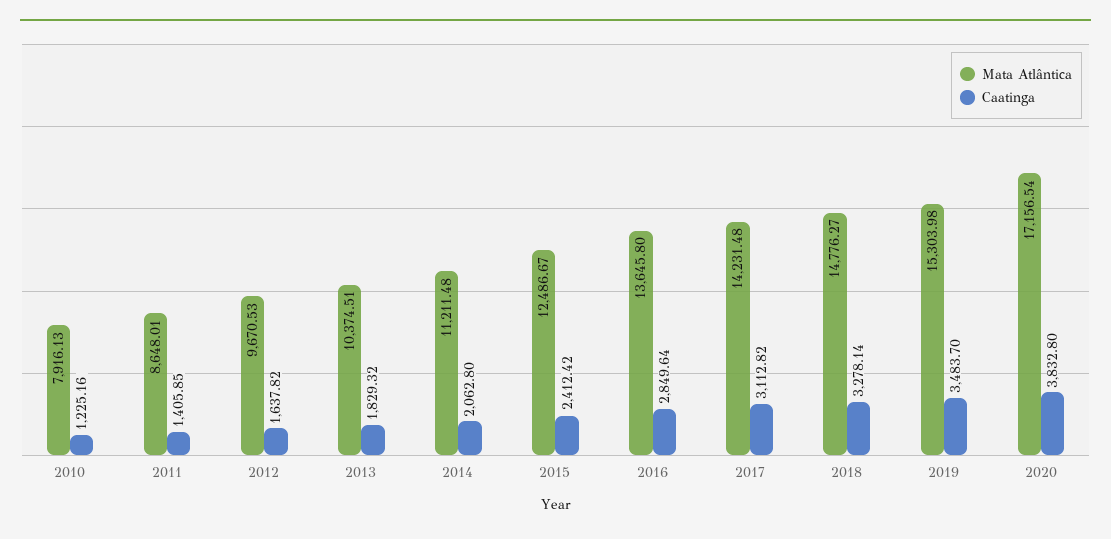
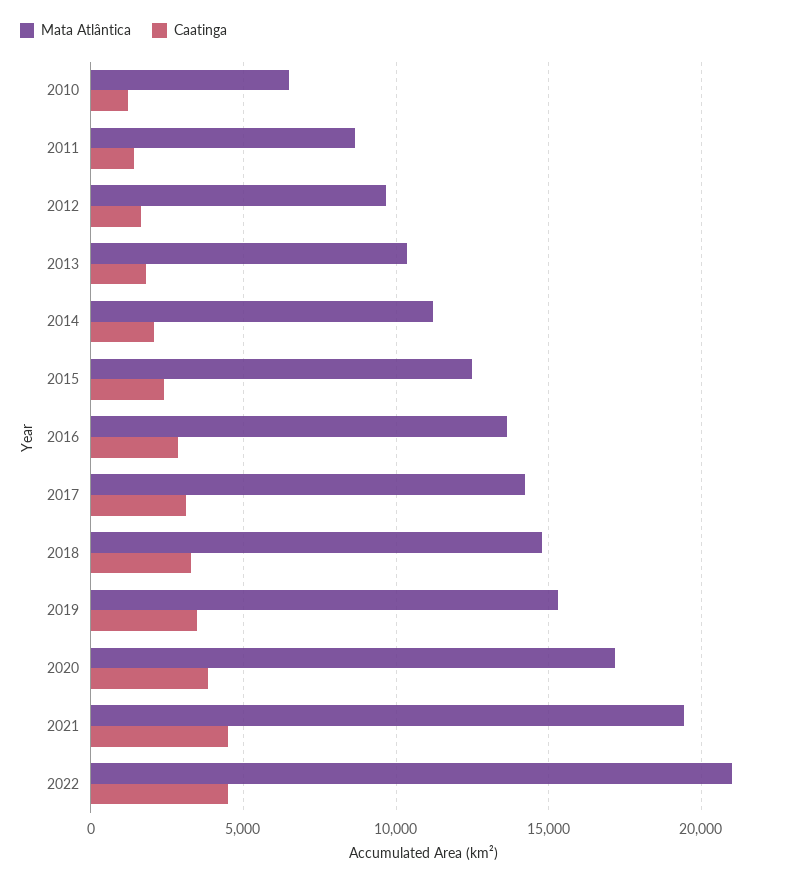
Mata Atlântica, 2010: 7916.13 -> 6500
Mata Atlântica, 2021: none -> 19500
Caatinga, 2021: none -> 4500
Mata Atlântica, 2022: none -> 21000
Caatinga, 2022: none -> 4500

